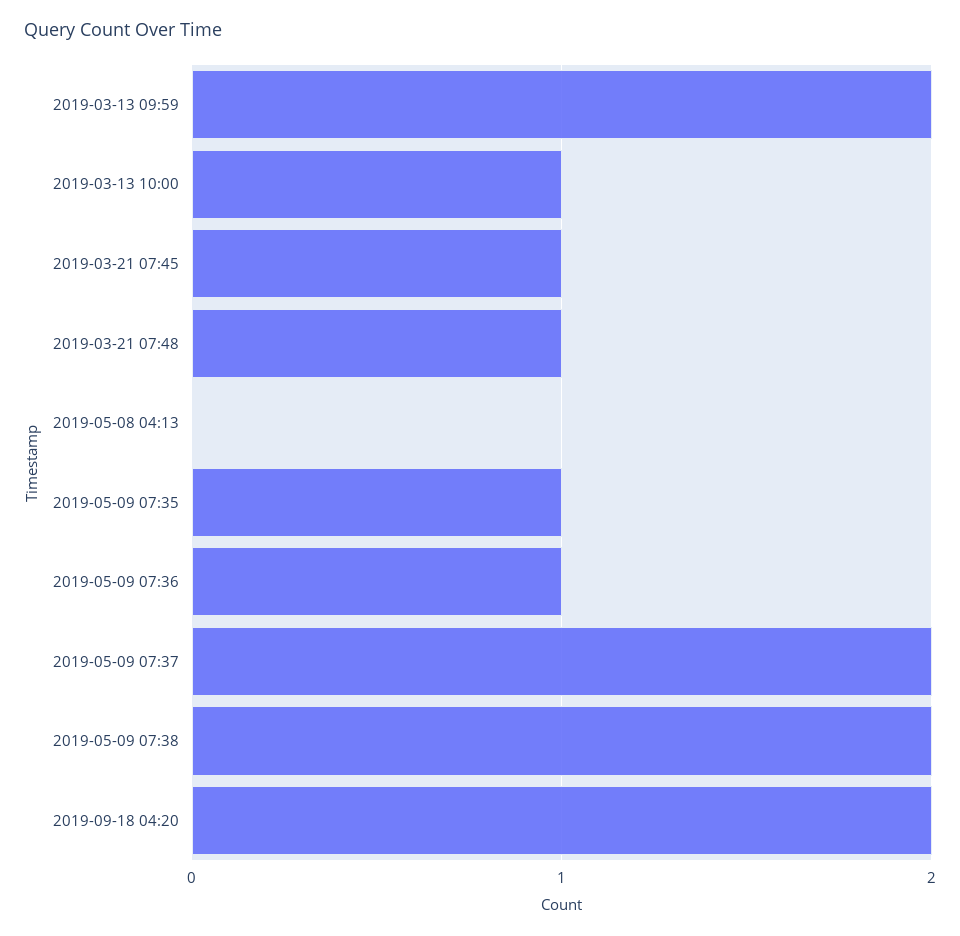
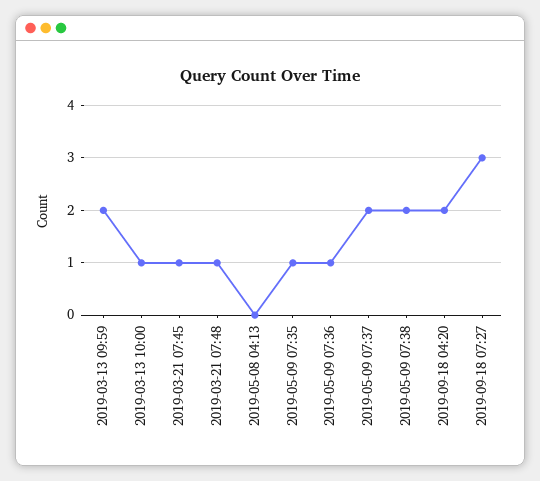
2019-09-18 07:27: none -> 3

